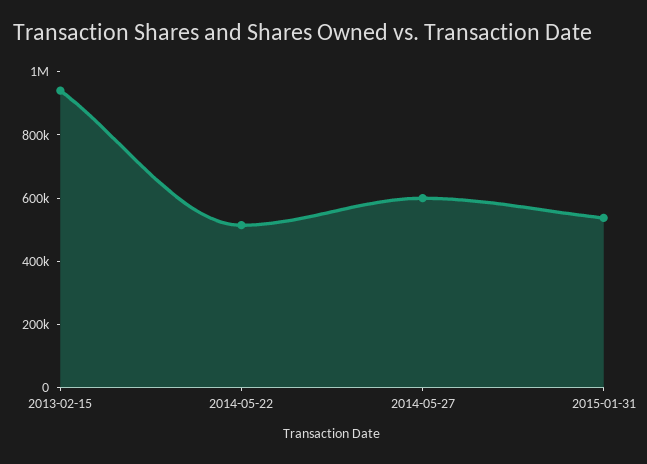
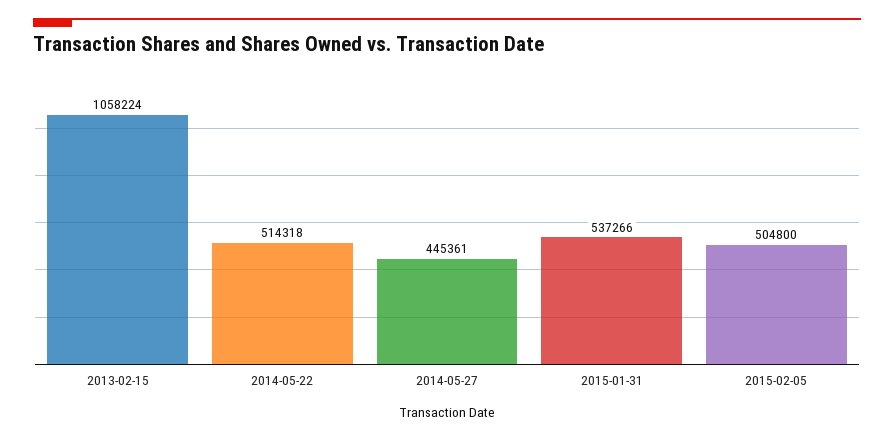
2013-02-15: 950000 -> 1058224
2014-05-27: 600000 -> 445361
2015-02-05: none -> 504800

